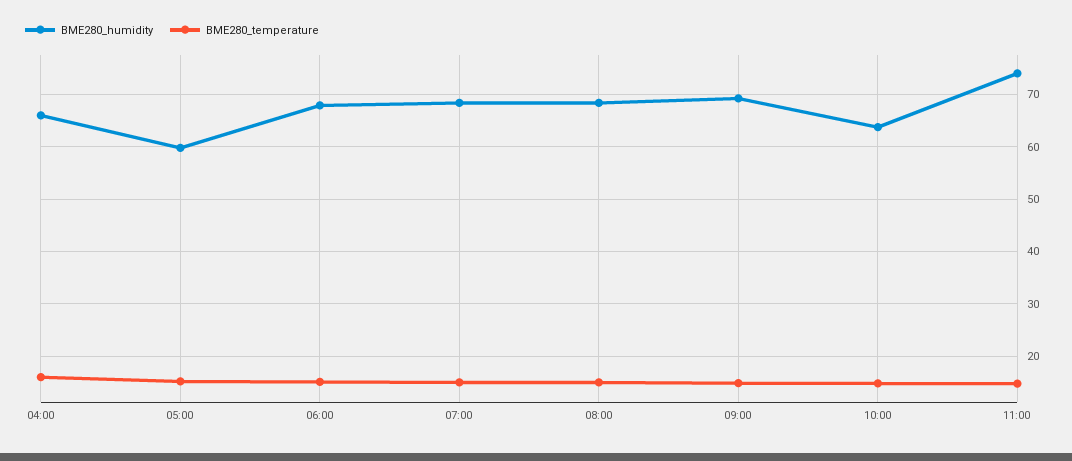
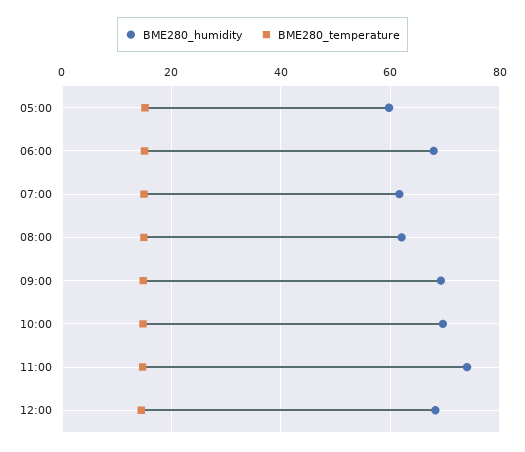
BME280_humidity, 04:00: 66 -> none
BME280_temperature, 04:00: 16 -> none
BME280_humidity, 07:00: 68 -> 62
BME280_humidity, 08:00: 68 -> 62
BME280_humidity, 10:00: 64 -> 70
BME280_humidity, 12:00: none -> 68
BME280_temperature, 12:00: none -> 14

